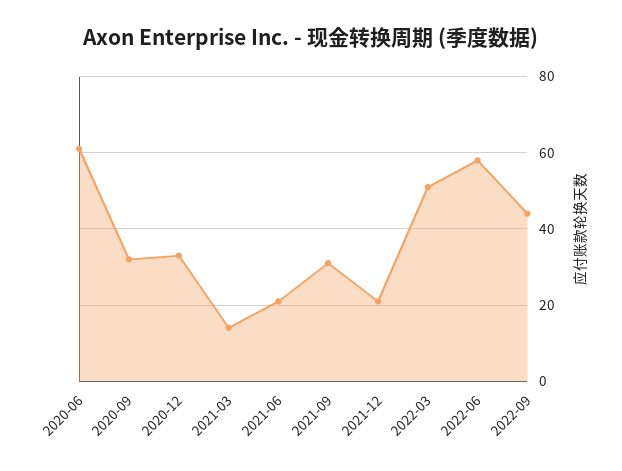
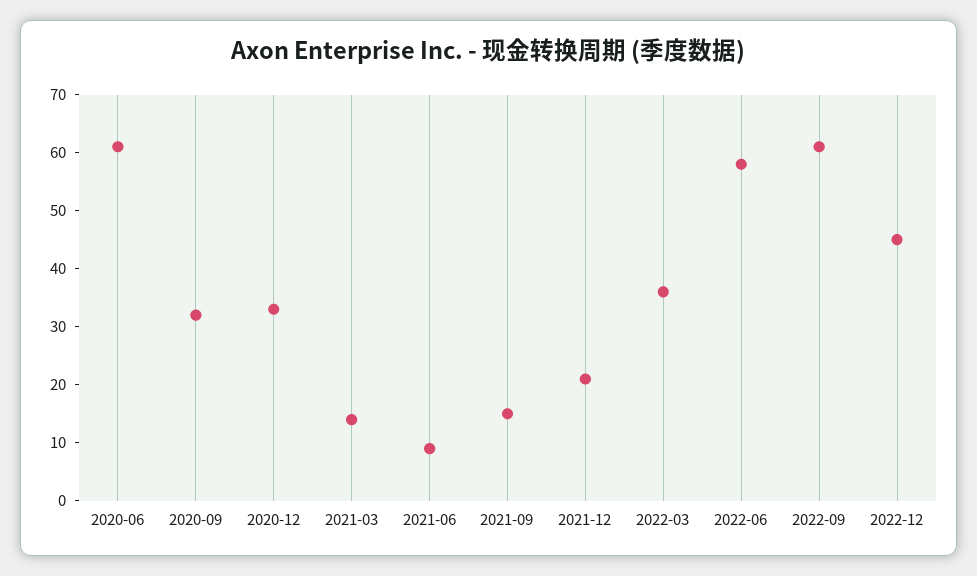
2021-06: 20 -> 10
2021-09: 30 -> 15
2022-03: 50 -> 35
2022-09: 45 -> 60
2022-12: none -> 45

